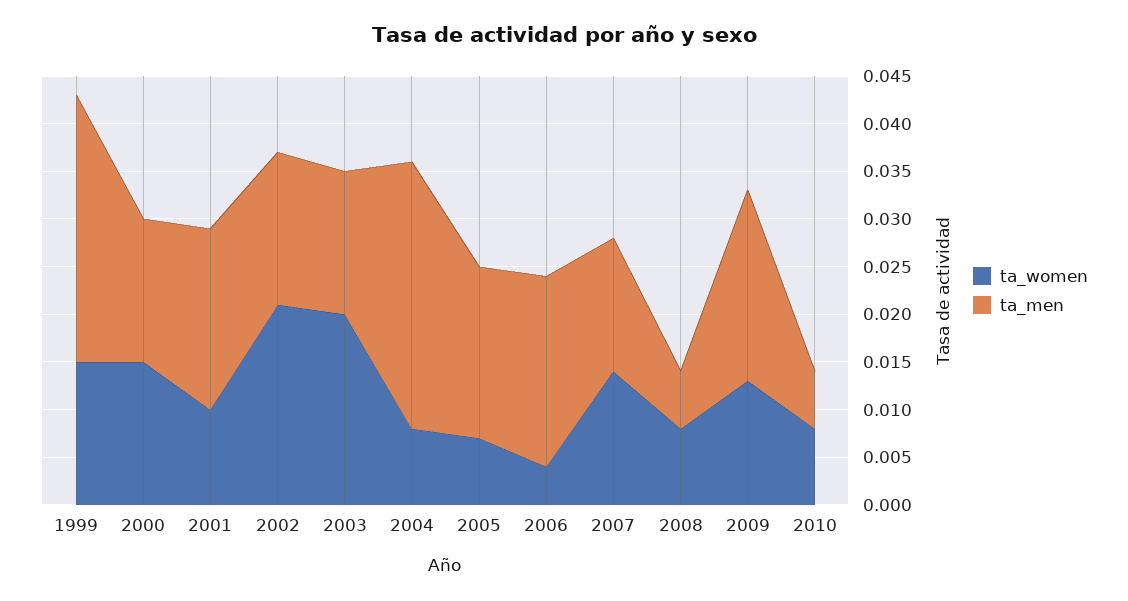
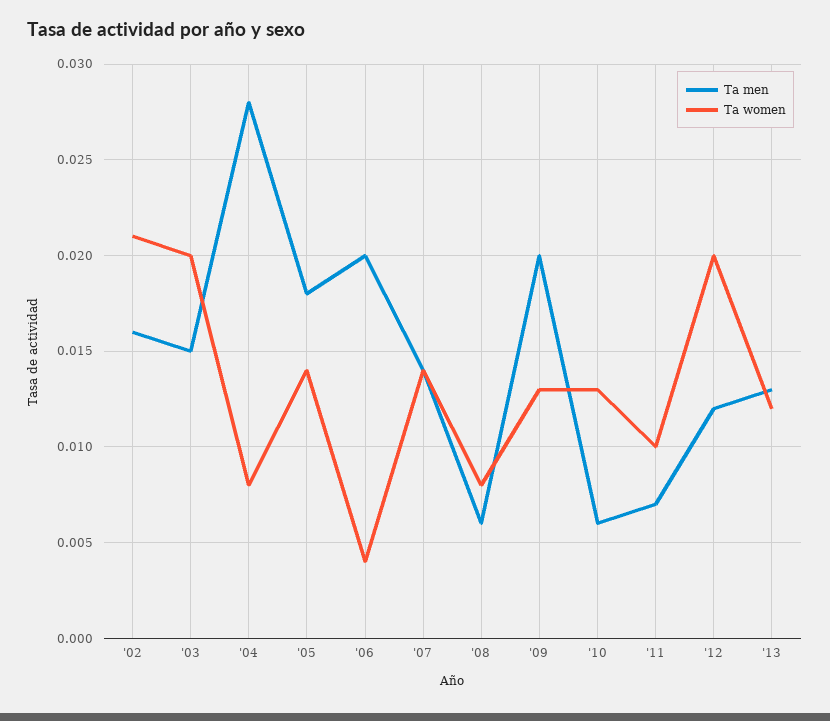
ta_women, 1999: 0.015 -> none
ta_men, 1999: 0.028 -> none
ta_women, 2000: 0.015 -> none
ta_men, 2000: 0.015 -> none
ta_women, 2001: 0.01 -> none
ta_men, 2001: 0.019 -> none
ta_women, 2005: 0.007 -> 0.014
ta_women, 2010: 0.008 -> 0.013
ta_men, '11: none -> 0.007
ta_women, '11: none -> 0.01
ta_men, '12: none -> 0.012
ta_women, '12: none -> 0.02
ta_men, '13: none -> 0.013
ta_women, '13: none -> 0.012

